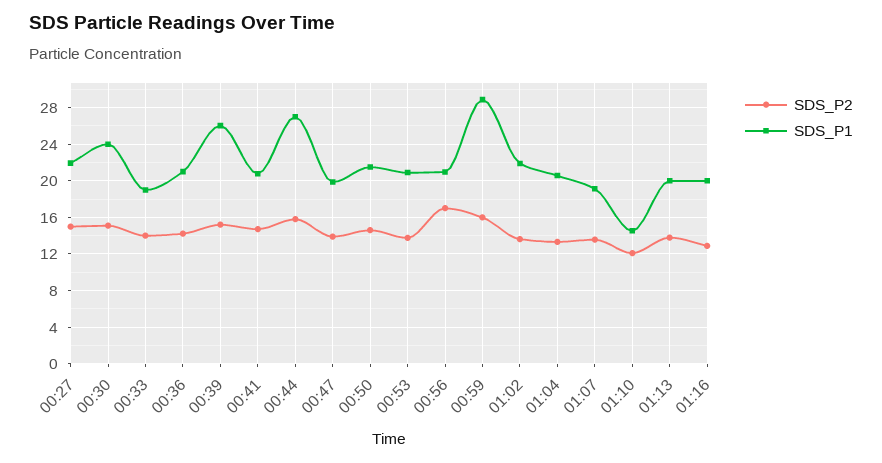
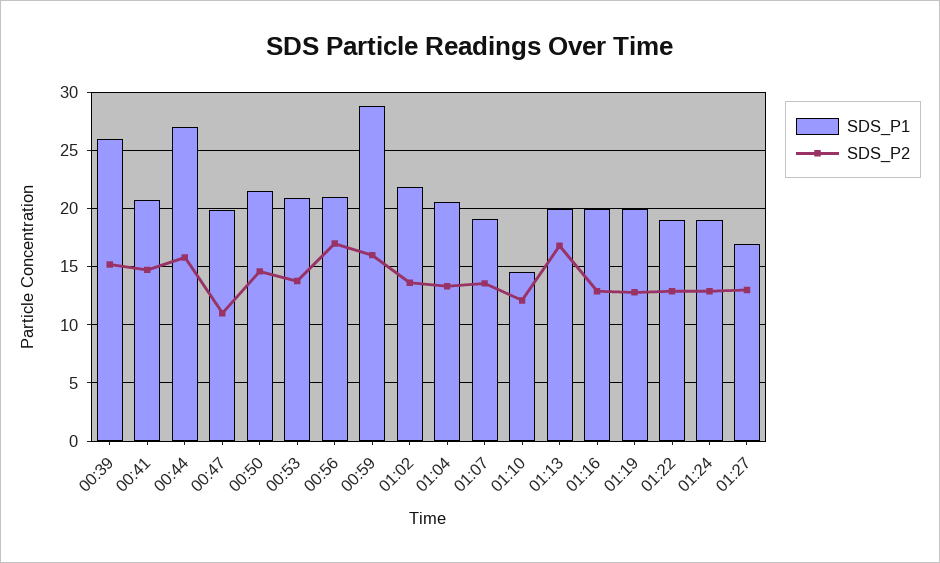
SDS_P2, 00:27: 15 -> none
SDS_P1, 00:27: 22 -> none
SDS_P2, 00:30: 15 -> none
SDS_P1, 00:30: 24 -> none
SDS_P2, 00:33: 14 -> none
SDS_P1, 00:33: 19 -> none
SDS_P2, 00:36: 14 -> none
SDS_P1, 00:36: 21 -> none
SDS_P2, 00:47: 14 -> 11
SDS_P2, 01:13: 14 -> 17
SDS_P1, 01:19: none -> 20
SDS_P2, 01:19: none -> 13
SDS_P1, 01:22: none -> 19
SDS_P2, 01:22: none -> 13
SDS_P1, 01:24: none -> 19
SDS_P2, 01:24: none -> 13
SDS_P1, 01:27: none -> 17
SDS_P2, 01:27: none -> 13

